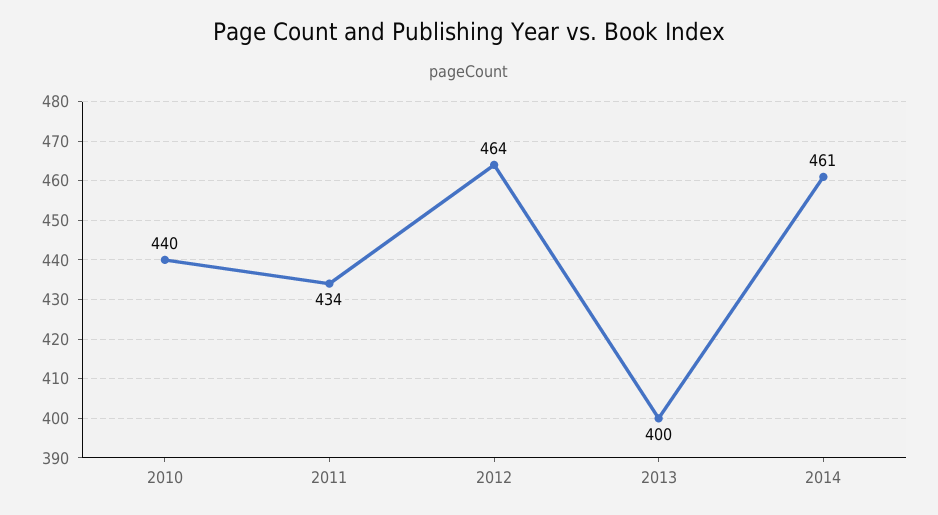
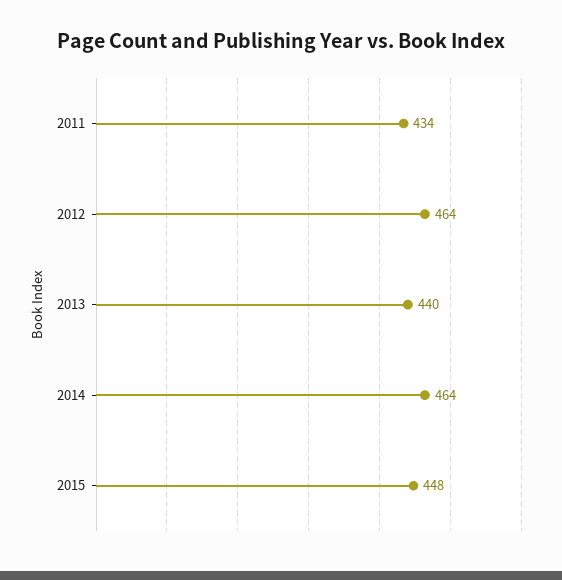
2010: 440 -> none
2013: 400 -> 440
2014: 461 -> 464
2015: none -> 448

